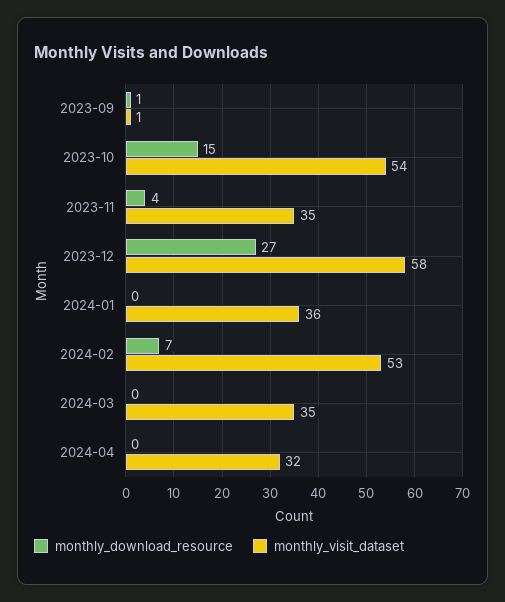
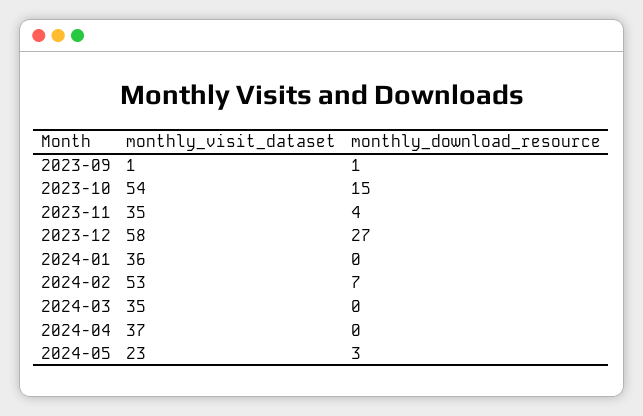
monthly_visit_dataset, 2024-04: 32 -> 37
monthly_visit_dataset, 2024-05: none -> 23
monthly_download_resource, 2024-05: none -> 3

